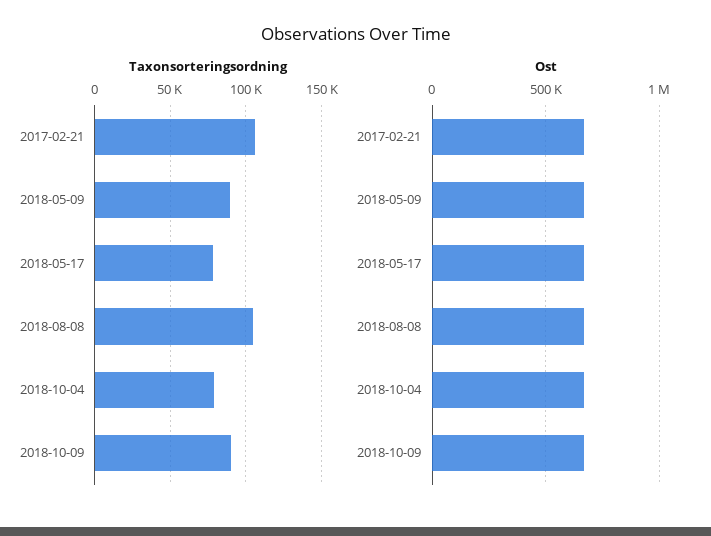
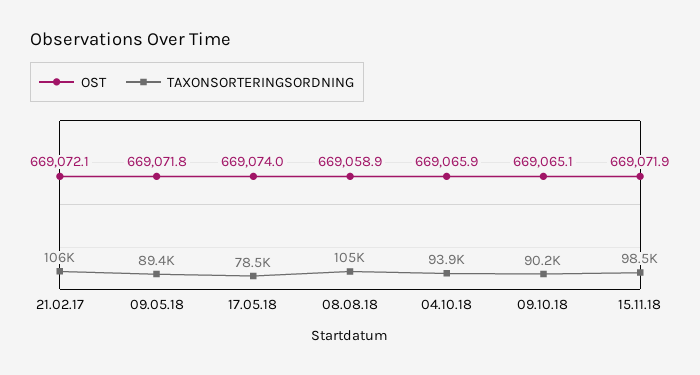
Taxonsorteringsordning, 2018-10-04: 80000 -> 93900
Ost, 15.11.18: none -> 669071.9
Taxonsorteringsordning, 15.11.18: none -> 98500

